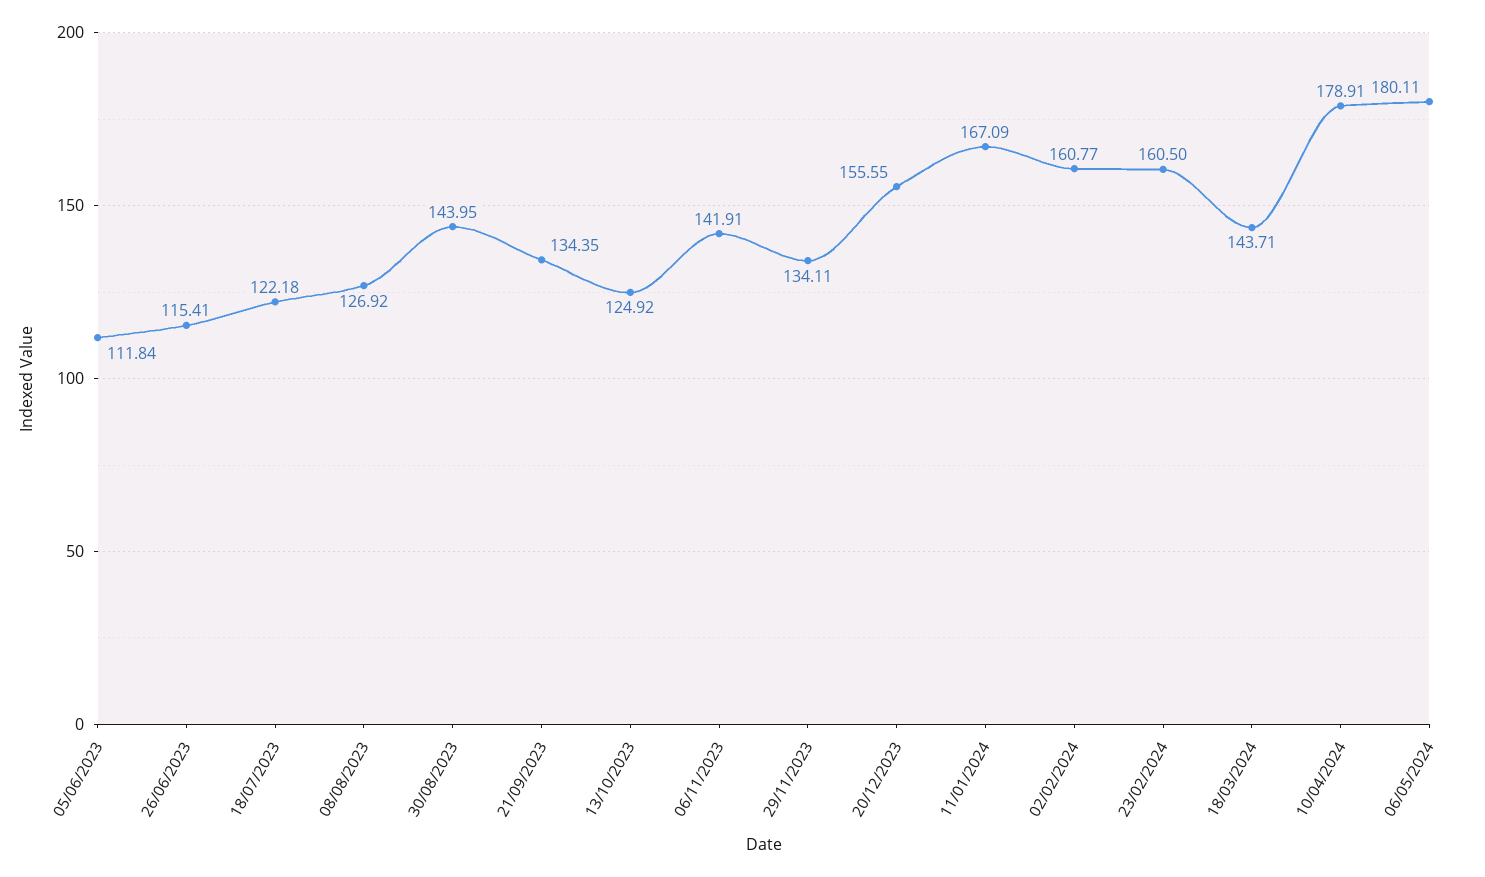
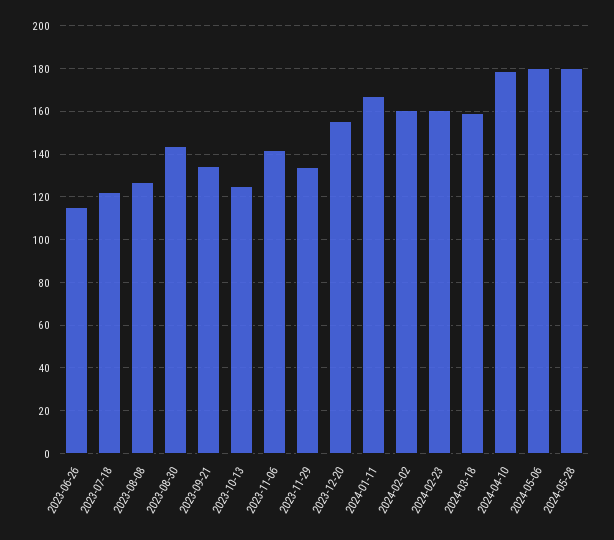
05/06/2023: 111.84 -> none
18/03/2024: 143.71 -> 160
2024-05-28: none -> 180

